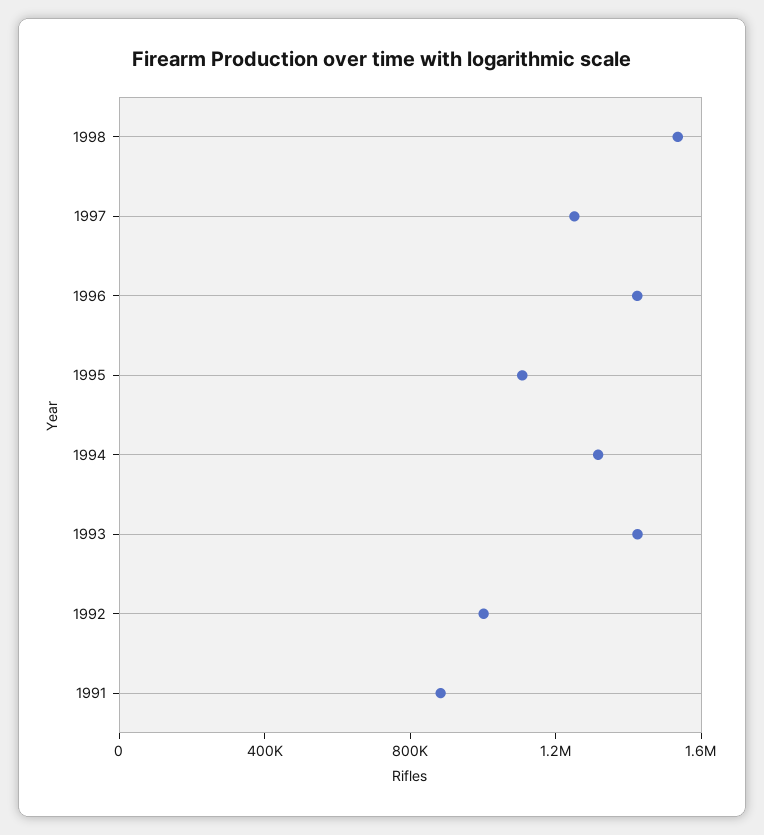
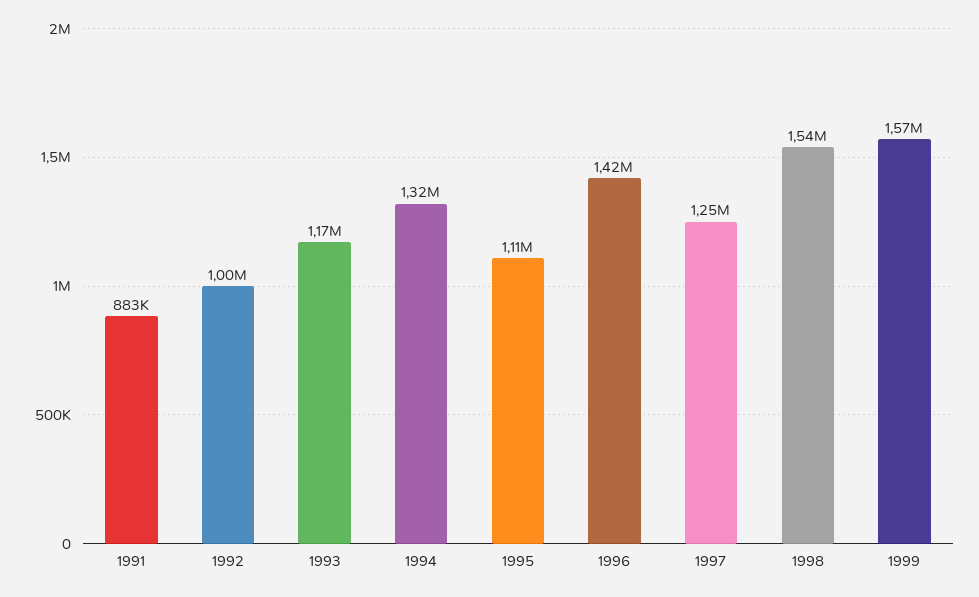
1993: 1400000 -> 1170000
1999: none -> 1570000

